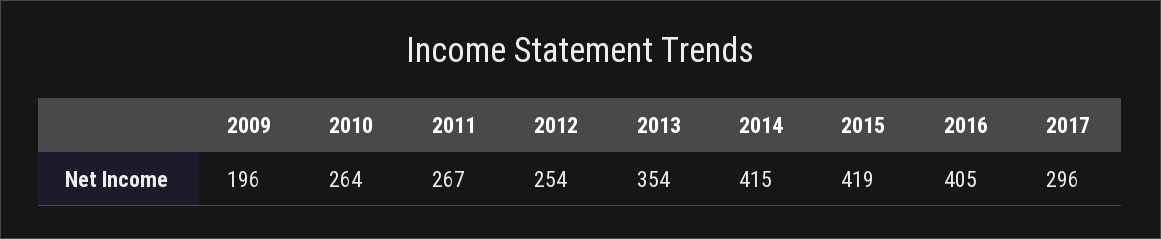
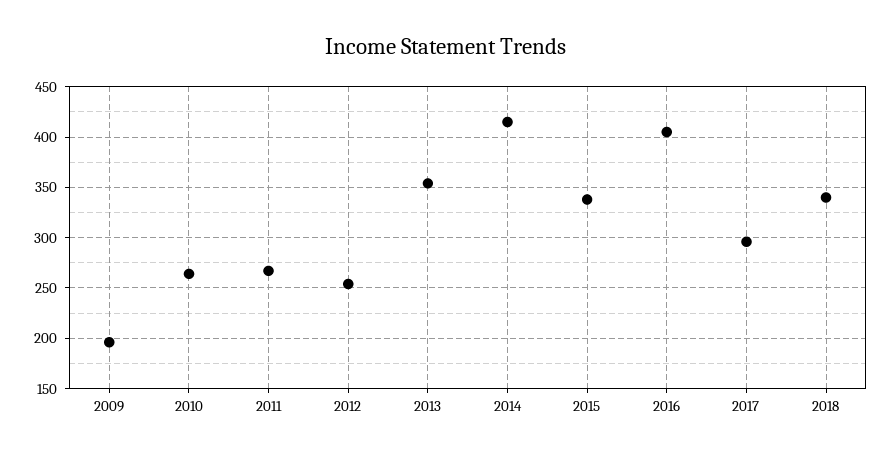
2015: 419 -> 340
2018: none -> 340

